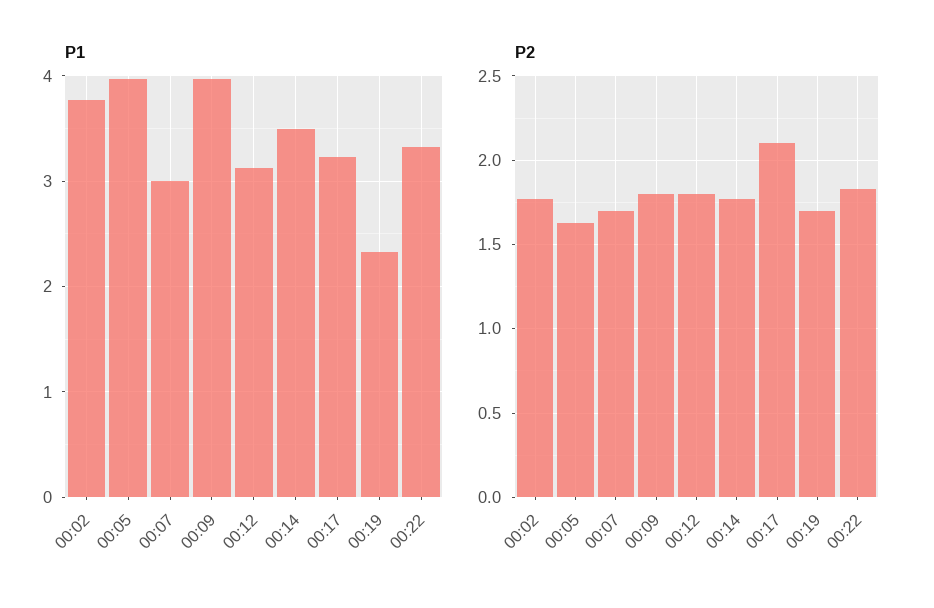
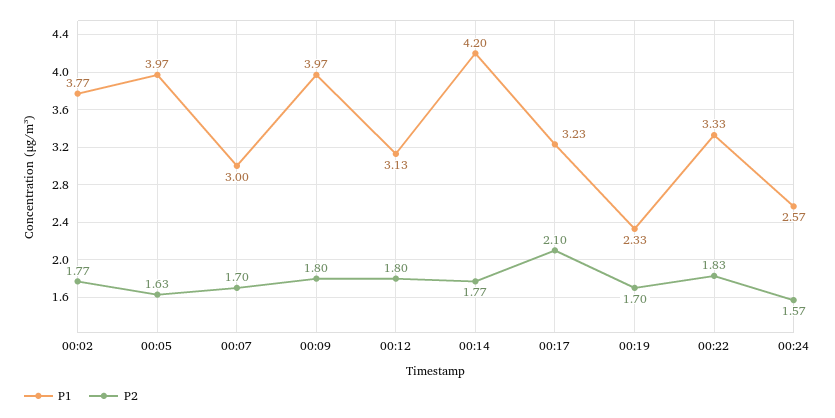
P1, 00:14: 3.5 -> 4.2
P1, 00:24: none -> 2.57
P2, 00:24: none -> 1.57

